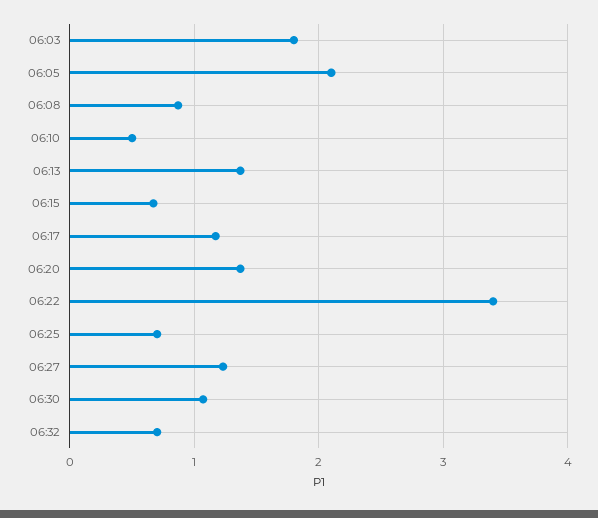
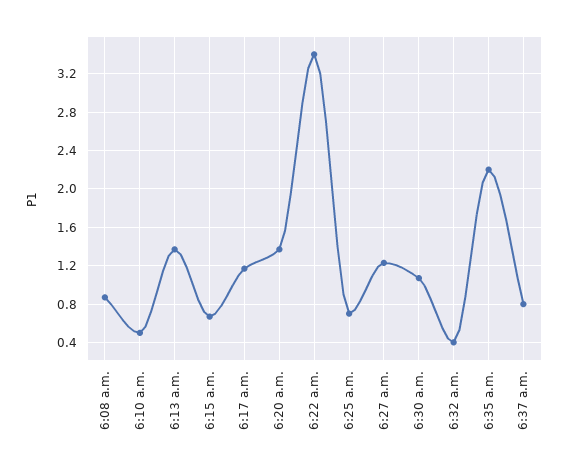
06:03: 1.8 -> none
06:05: 2.1 -> none
06:32: 0.7 -> 0.4
6:35 a.m.: none -> 2.2
6:37 a.m.: none -> 0.8

